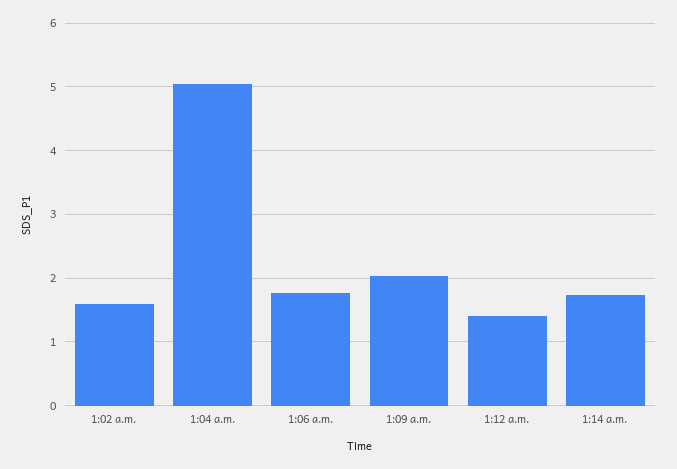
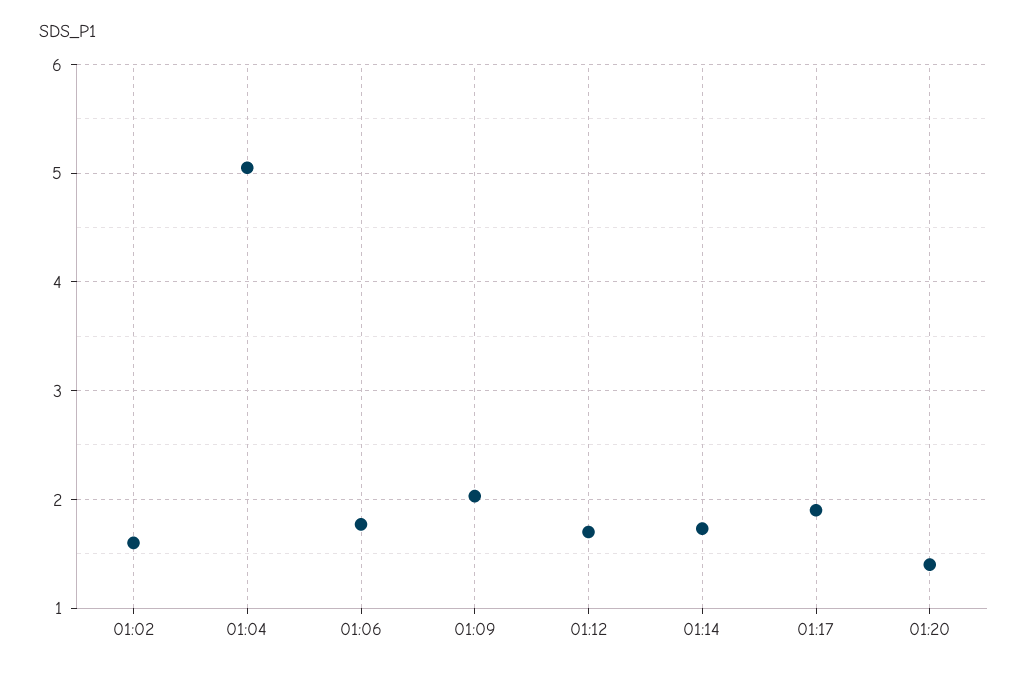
1:12 a.m.: 1.4 -> 1.7
01:17: none -> 1.9
01:20: none -> 1.4

